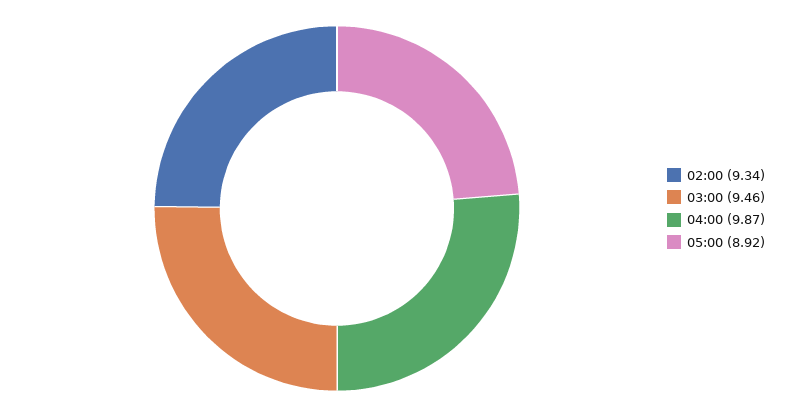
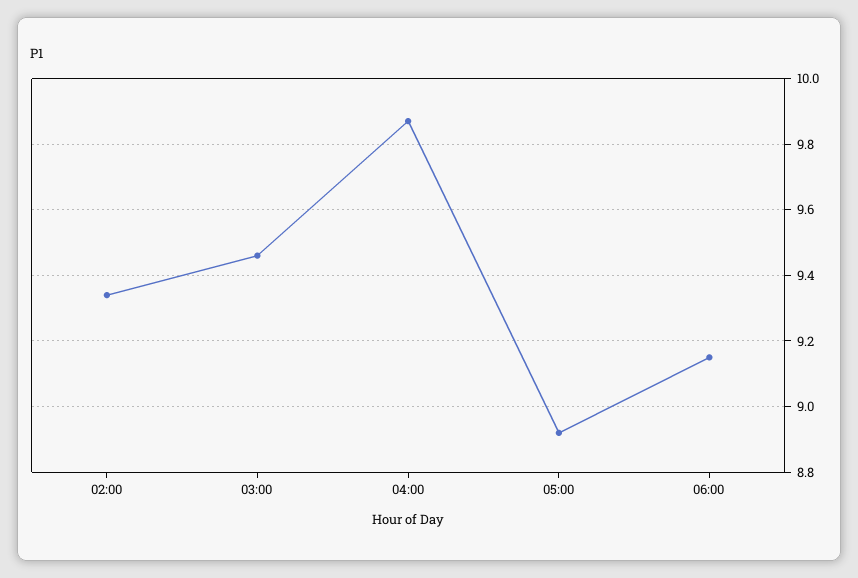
06:00: none -> 9.15

